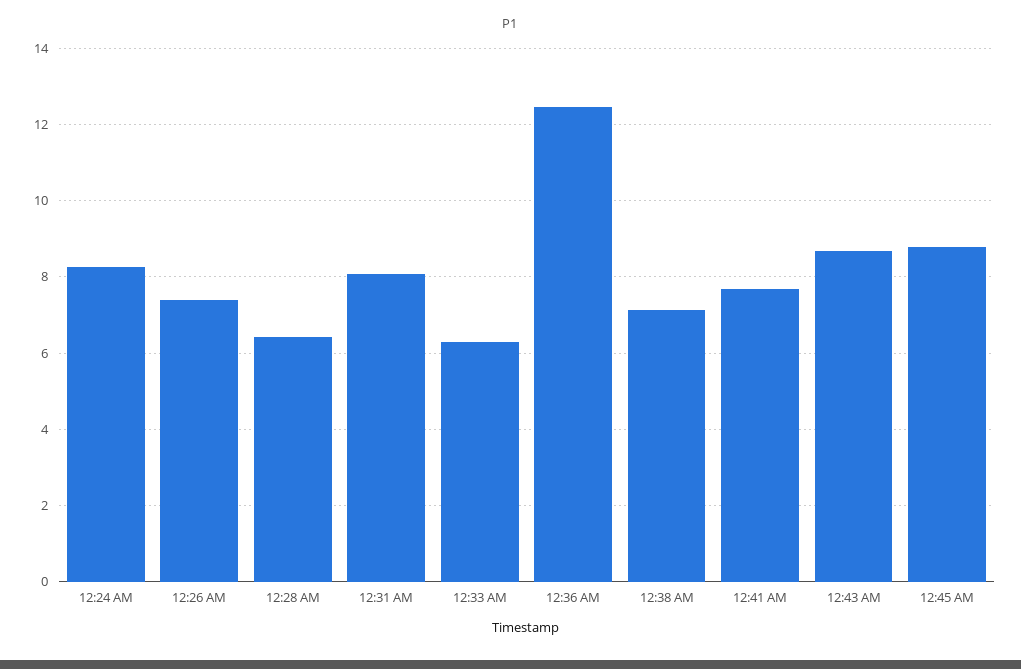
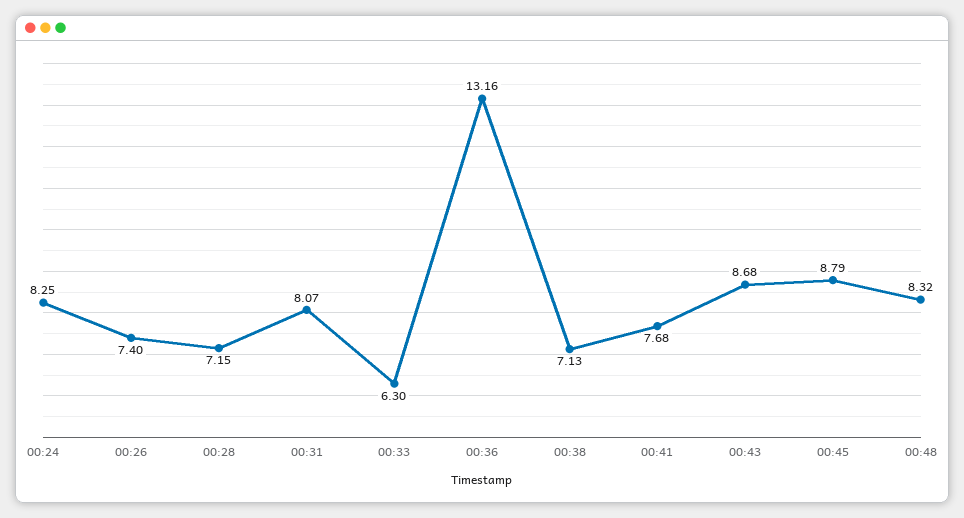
12:28 AM: 6.4 -> 7.15
12:36 AM: 12.4 -> 13.16
00:48: none -> 8.32

